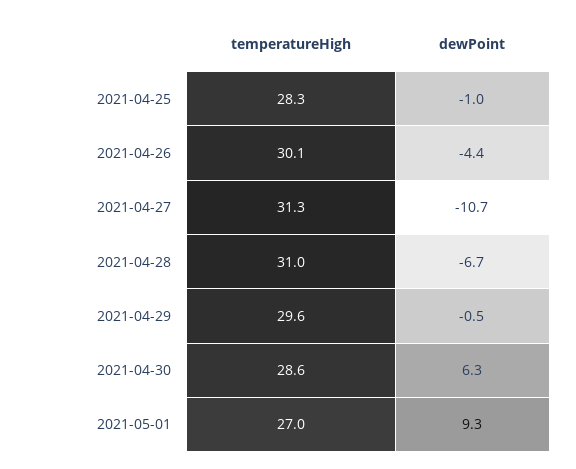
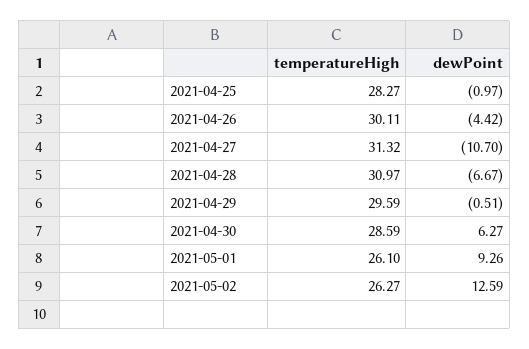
temperatureHigh, 2021-05-01: 27 -> 26.1
temperatureHigh, 2021-05-02: none -> 26.27
dewPoint, 2021-05-02: none -> 12.59

